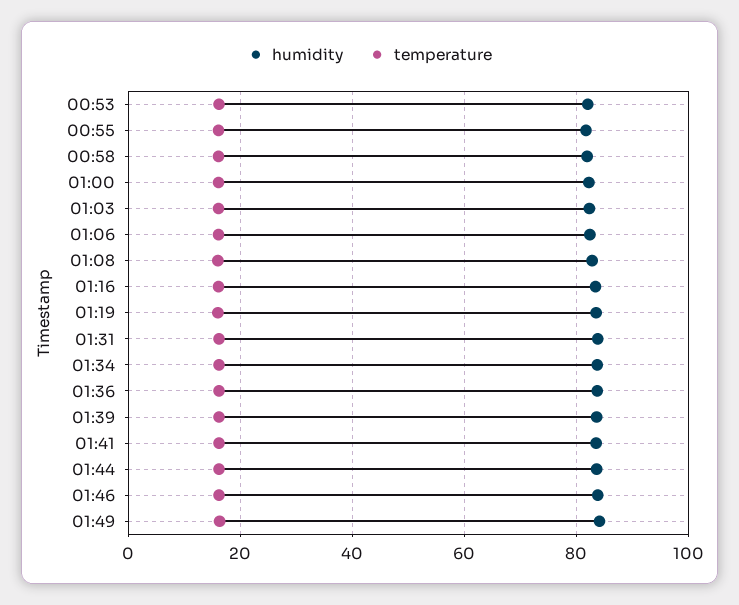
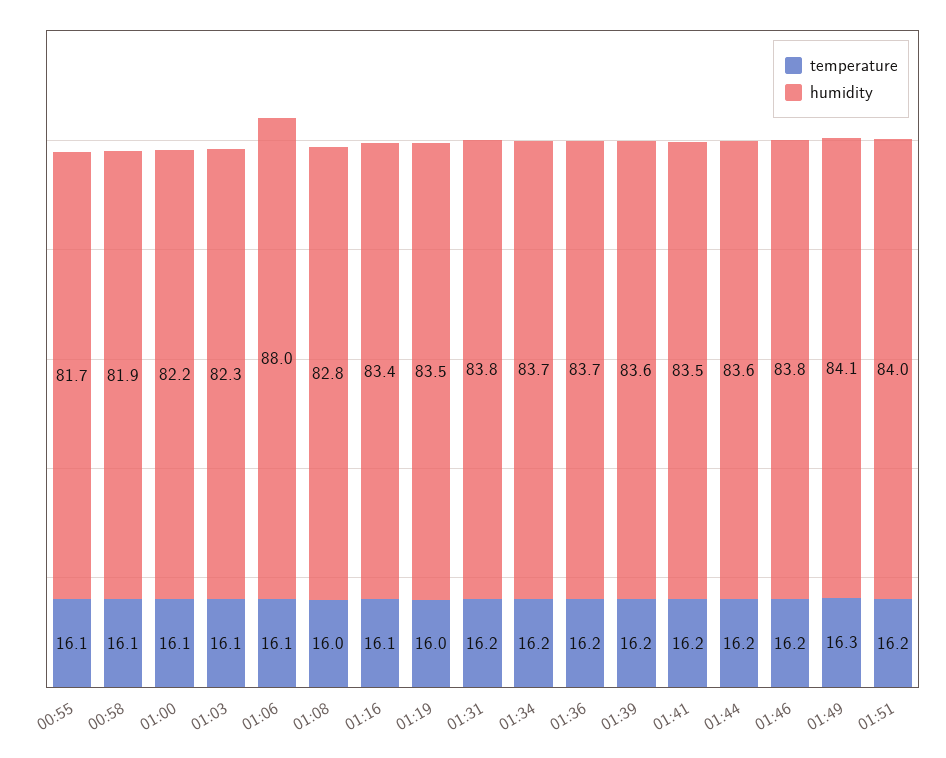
humidity, 00:53: 82 -> none
temperature, 00:53: 16 -> none
humidity, 01:06: 82 -> 88
temperature, 01:51: none -> 16.2
humidity, 01:51: none -> 84

